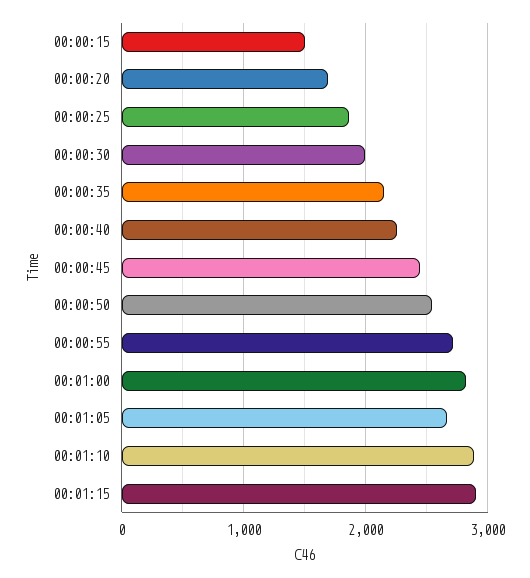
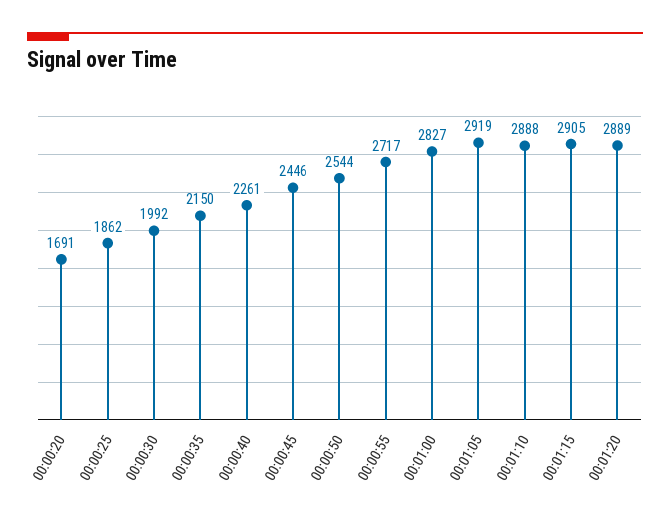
00:00:15: 1500 -> none
00:01:05: 2700 -> 2919
00:01:20: none -> 2889

